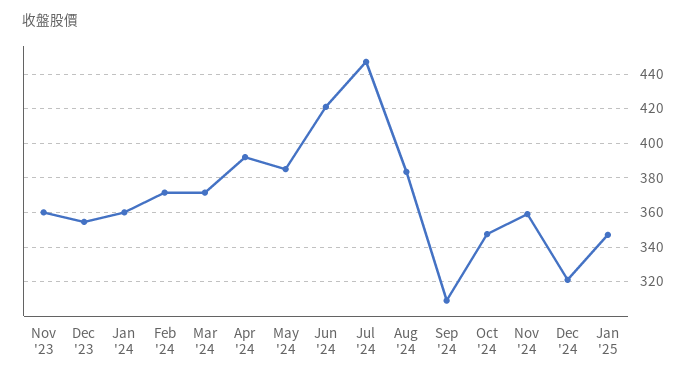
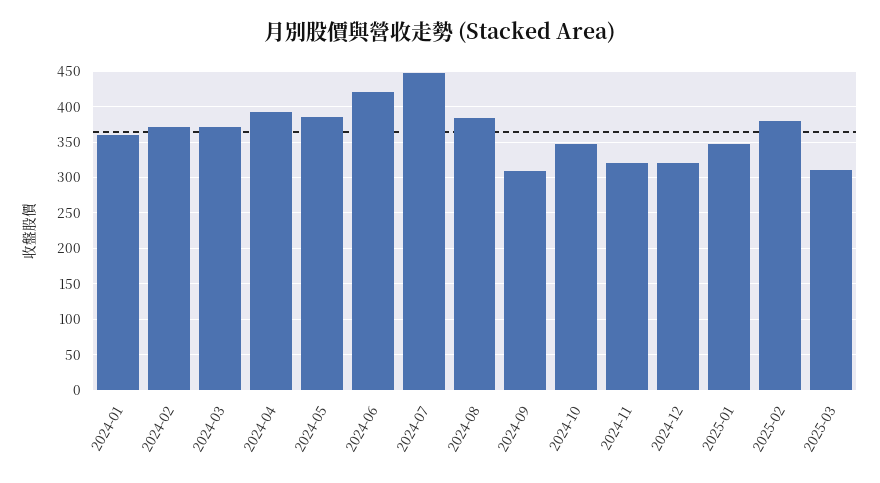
Nov '23: 360 -> none
Dec '23: 355 -> none
Nov '24: 360 -> 320
2025-02: none -> 380
2025-03: none -> 310

